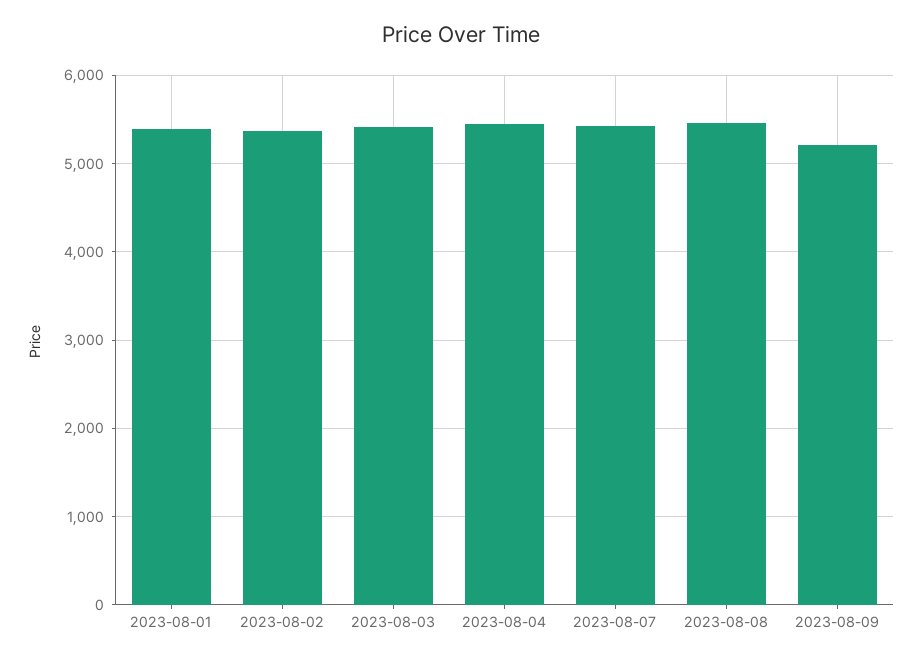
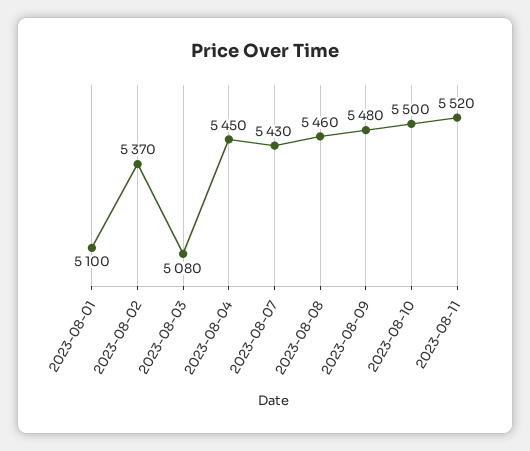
2023-08-01: 5400 -> 5100
2023-08-03: 5400 -> 5080
2023-08-09: 5200 -> 5480
2023-08-10: none -> 5500
2023-08-11: none -> 5520

